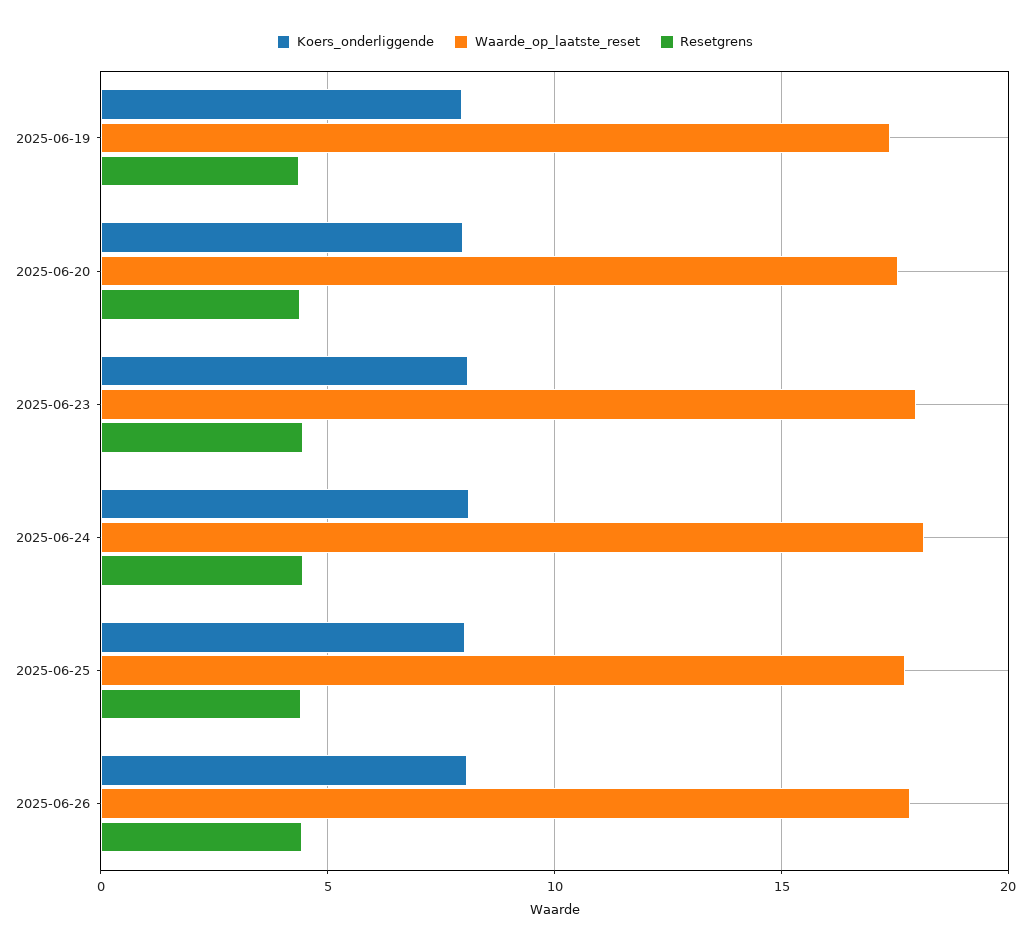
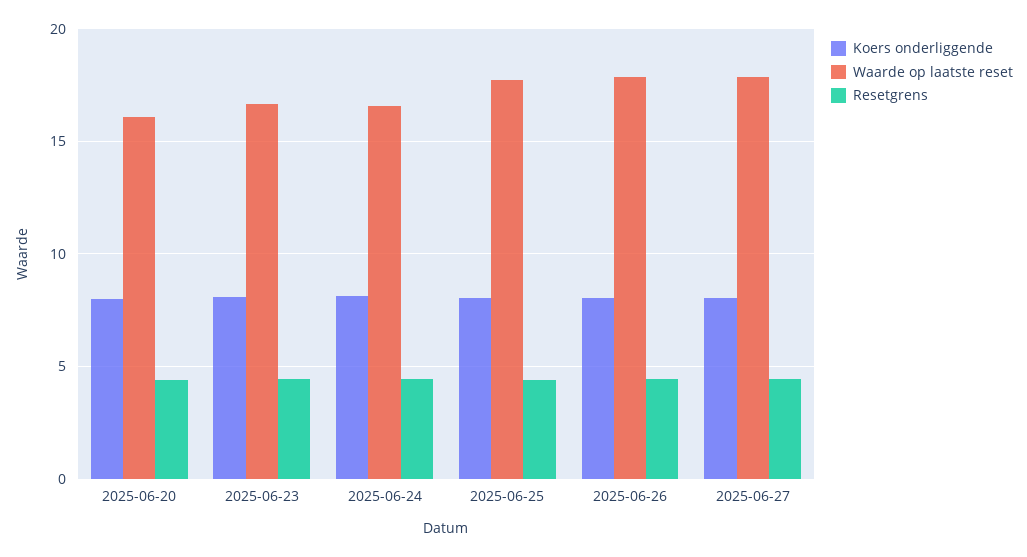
Koers_onderliggende, 2025-06-19: 8 -> none
Waarde_op_laatste_reset, 2025-06-19: 17.5 -> none
Resetgrens, 2025-06-19: 4.5 -> none
Waarde_op_laatste_reset, 2025-06-20: 17.5 -> 16
Waarde_op_laatste_reset, 2025-06-23: 18 -> 16.5
Waarde_op_laatste_reset, 2025-06-24: 18 -> 16.5
Koers_onderliggende, 2025-06-27: none -> 8
Waarde_op_laatste_reset, 2025-06-27: none -> 18
Resetgrens, 2025-06-27: none -> 4.5

